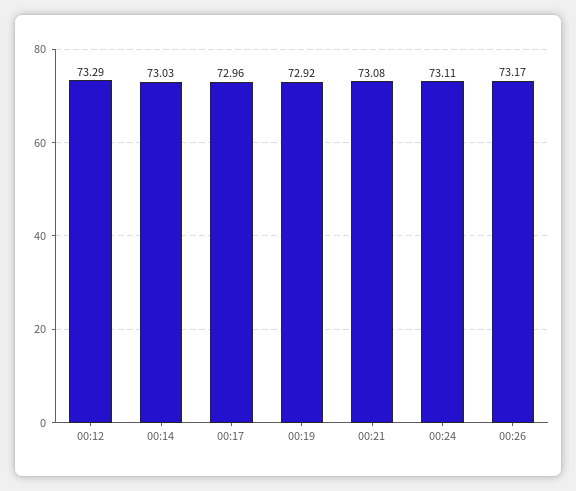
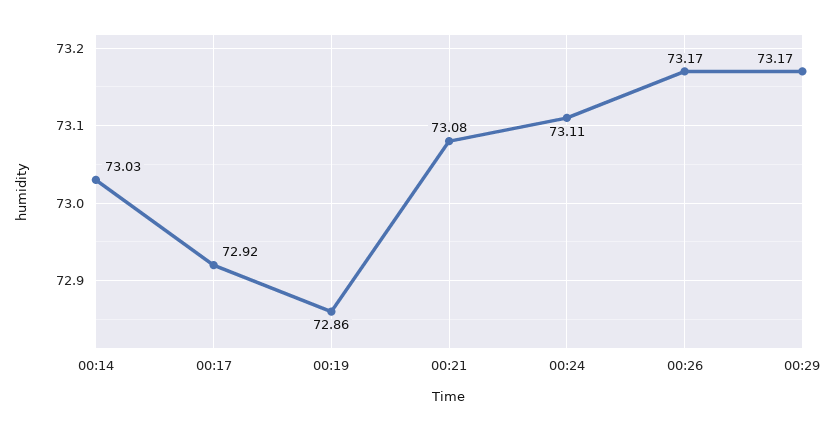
00:12: 73.29 -> none
00:17: 72.96 -> 72.92
00:19: 72.92 -> 72.86
00:29: none -> 73.17

